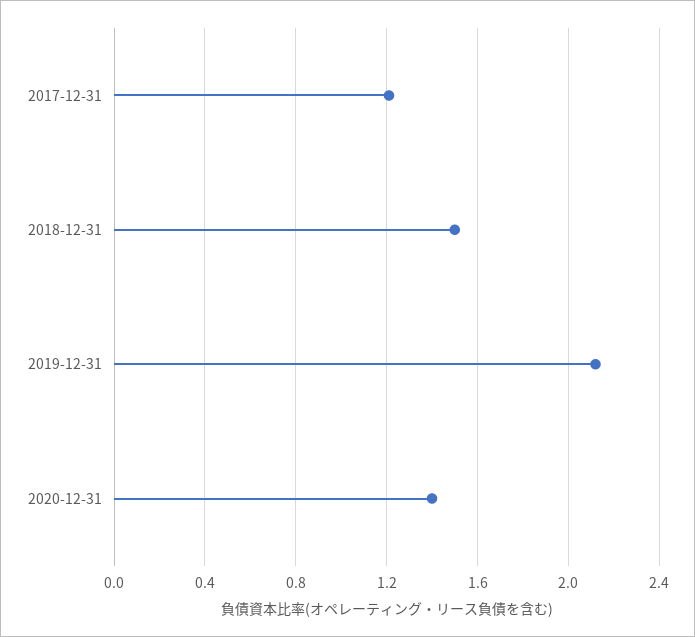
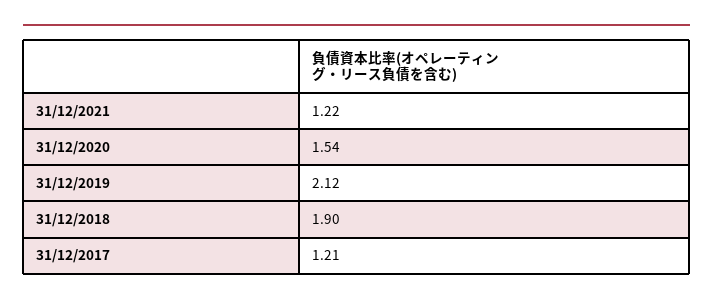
2018-12-31: 1.5 -> 1.9
2020-12-31: 1.4 -> 1.54
31/12/2021: none -> 1.22

